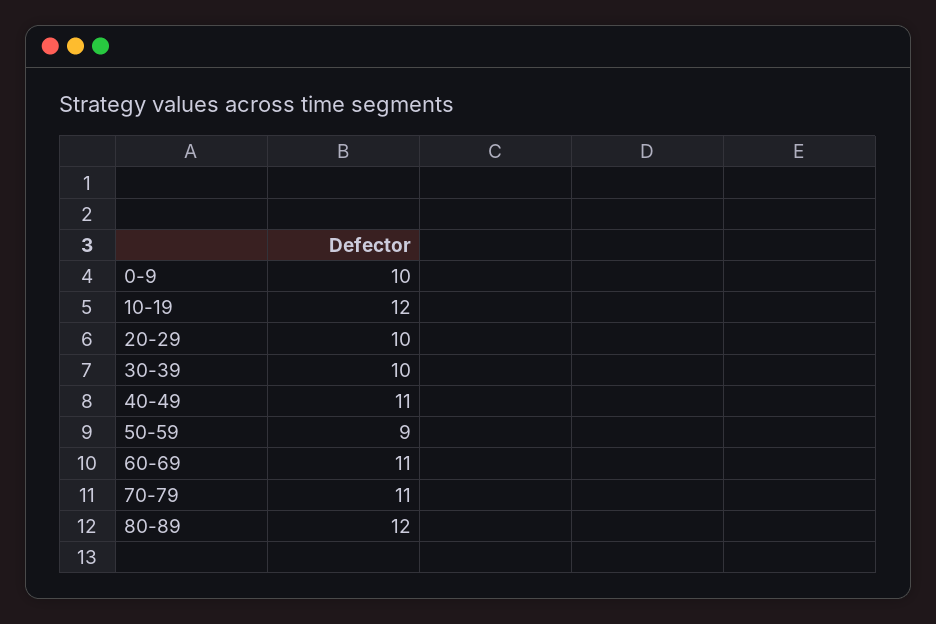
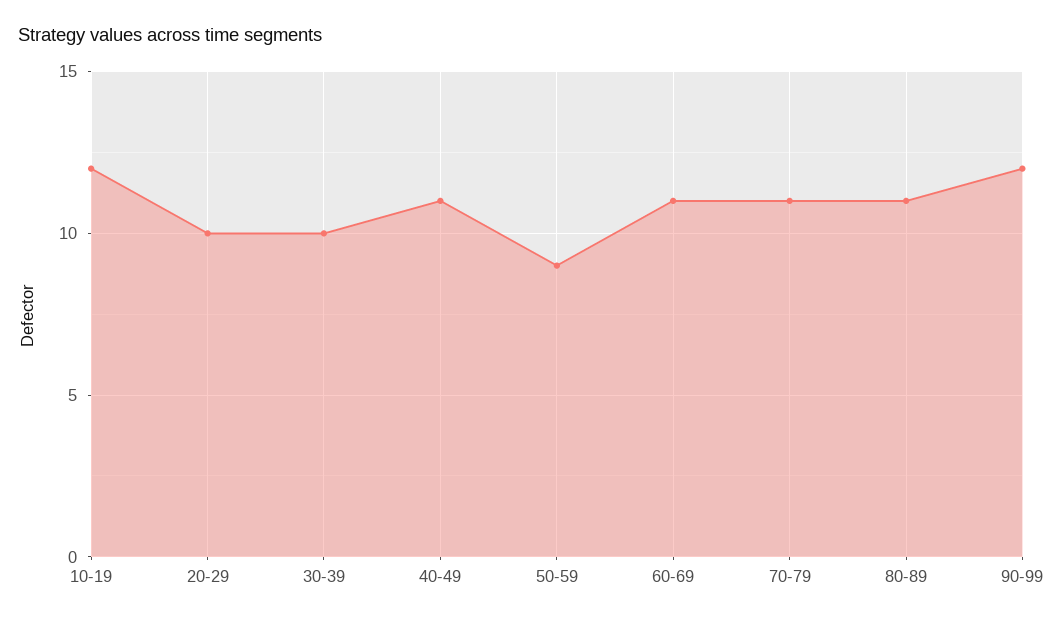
0-9: 10 -> none
80-89: 12 -> 11
90-99: none -> 12

